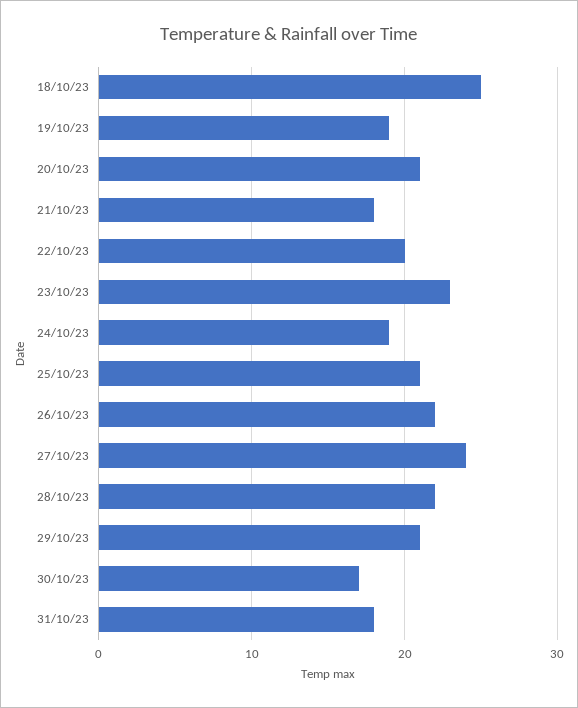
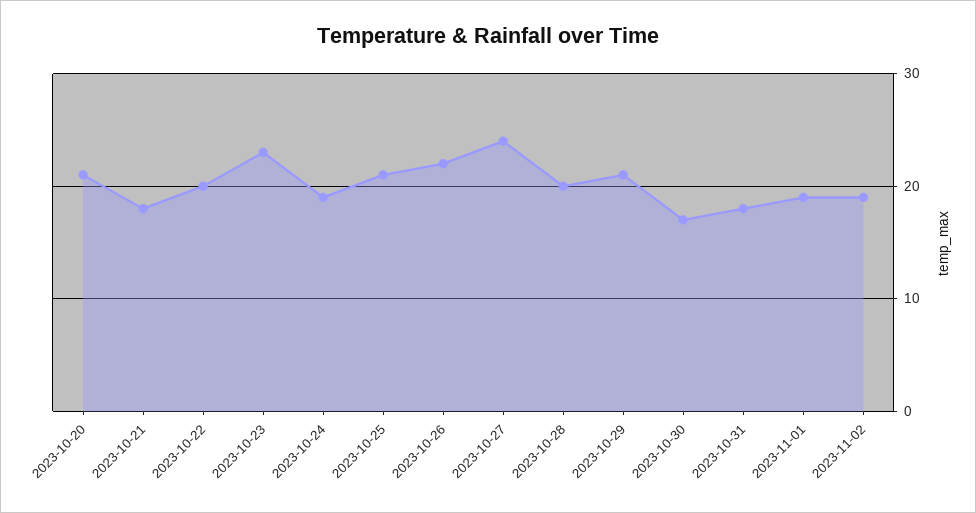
18/10/23: 25 -> none
19/10/23: 19 -> none
28/10/23: 22 -> 20
2023-11-01: none -> 19
2023-11-02: none -> 19

